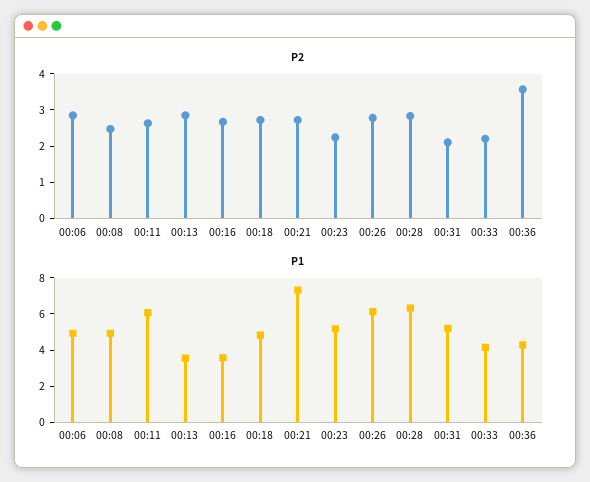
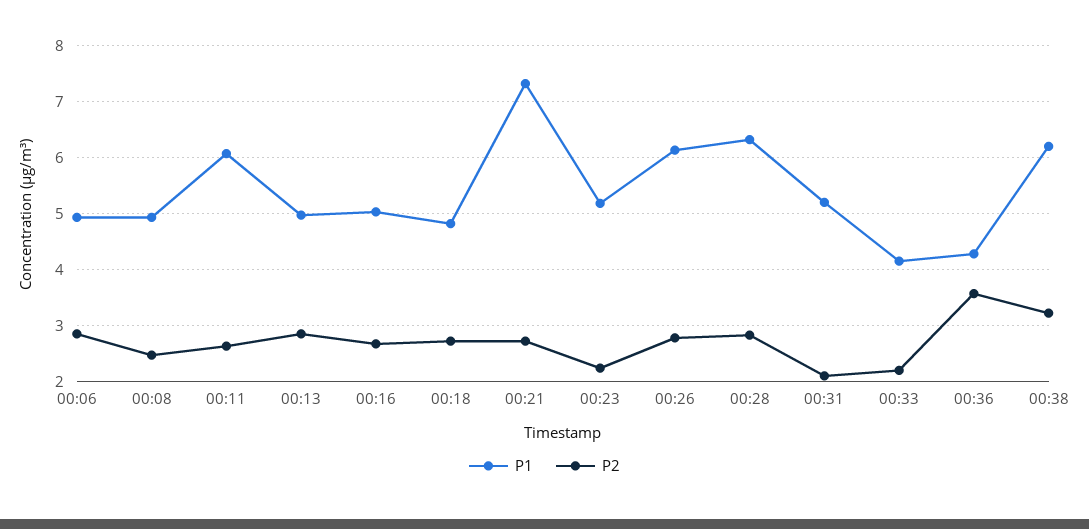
P1, 00:13: 3.5 -> 5
P1, 00:16: 3.5 -> 5
P1, 00:38: none -> 6.2
P2, 00:38: none -> 3.2

